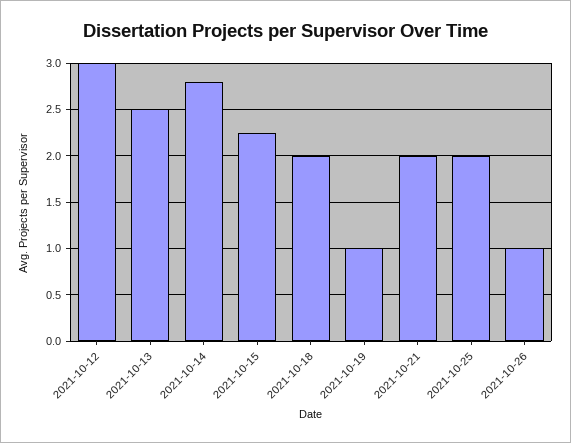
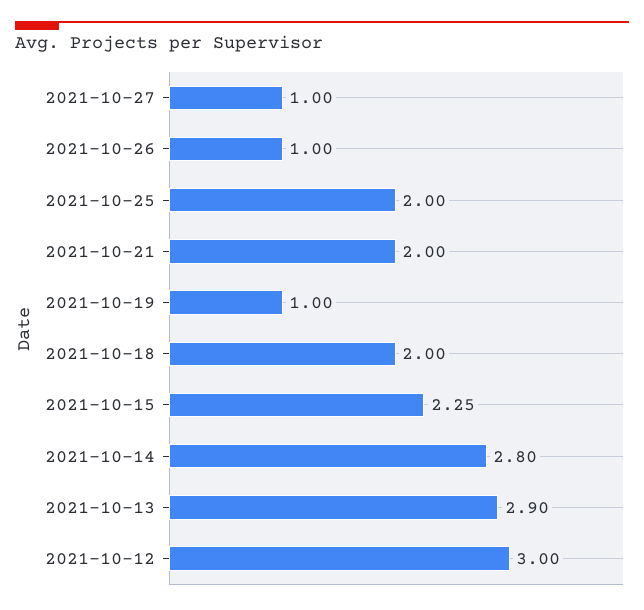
2021-10-13: 2.5 -> 2.9
2021-10-27: none -> 1

